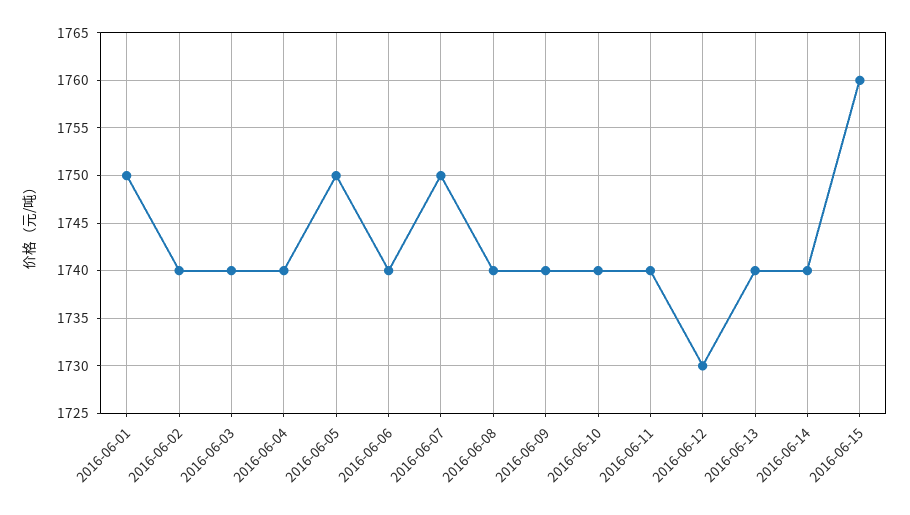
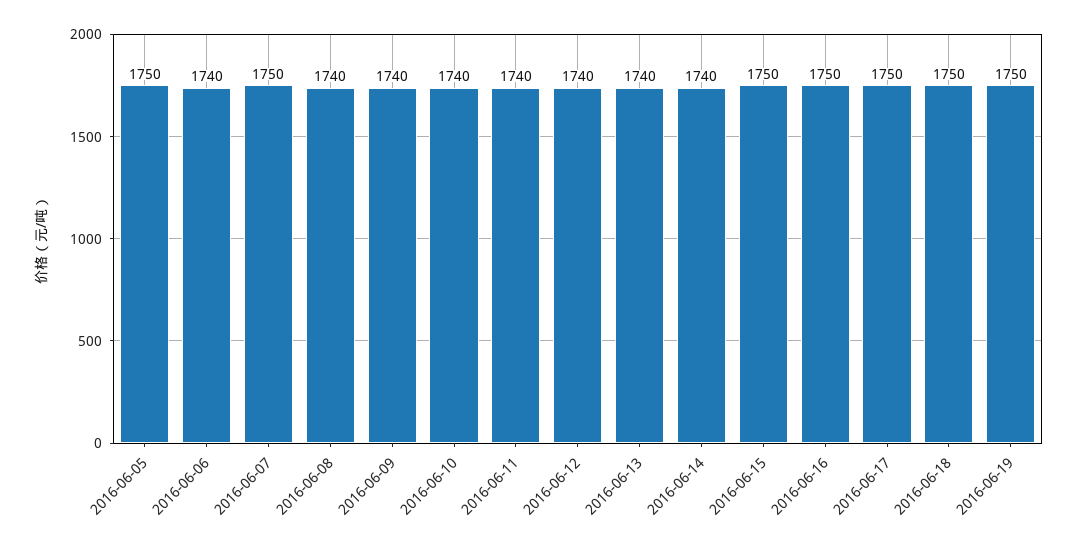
2016-06-01: 1750 -> none
2016-06-02: 1740 -> none
2016-06-03: 1740 -> none
2016-06-04: 1740 -> none
2016-06-12: 1730 -> 1740
2016-06-15: 1760 -> 1750
2016-06-16: none -> 1750
2016-06-17: none -> 1750
2016-06-18: none -> 1750
2016-06-19: none -> 1750

